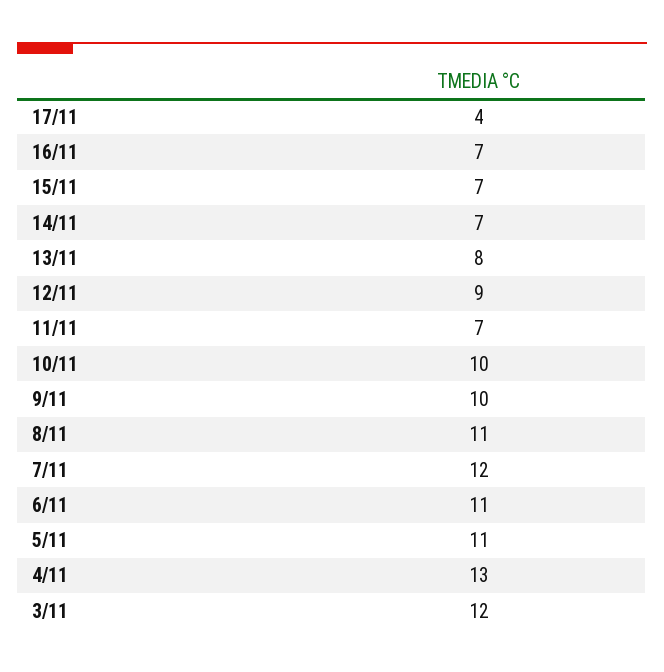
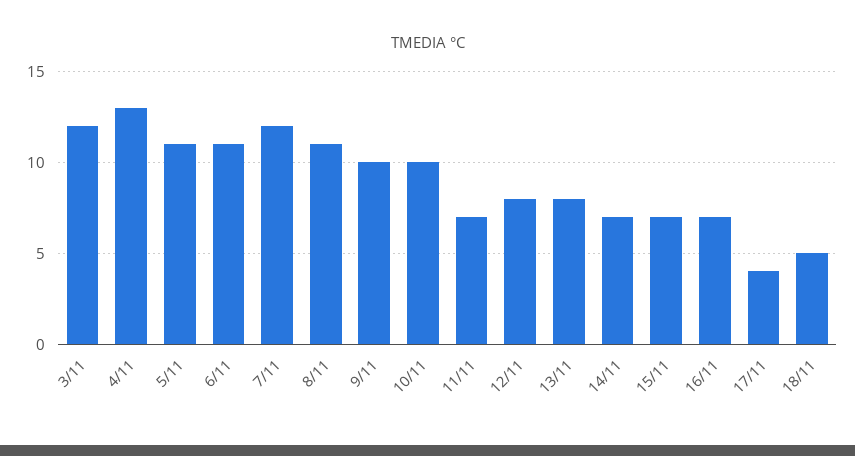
12/11: 9 -> 8
18/11: none -> 5

